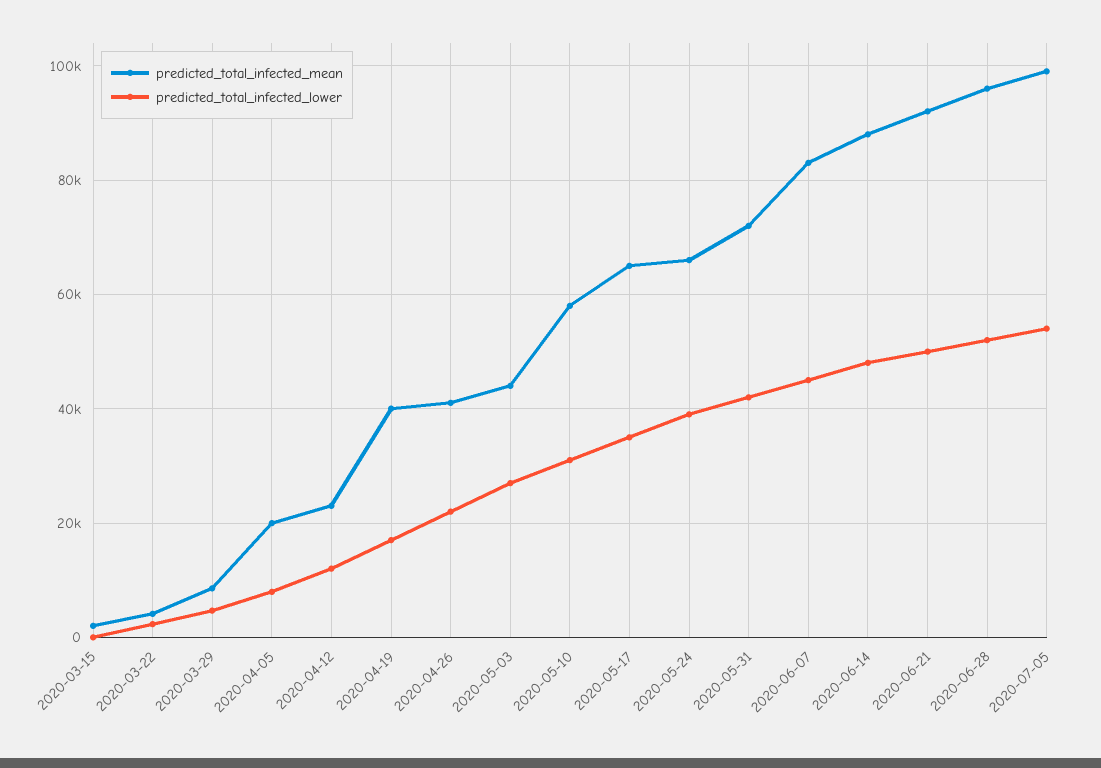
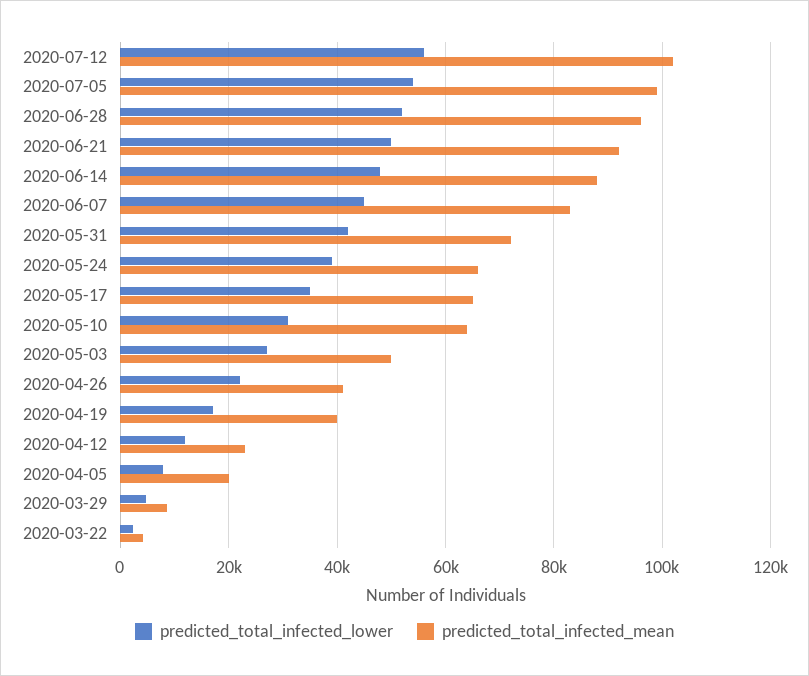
predicted_total_infected_mean, 2020-03-15: 2000 -> none
predicted_total_infected_lower, 2020-03-15: 0 -> none
predicted_total_infected_mean, 2020-05-03: 44000 -> 50000
predicted_total_infected_mean, 2020-05-10: 58000 -> 64000
predicted_total_infected_lower, 2020-07-12: none -> 56000
predicted_total_infected_mean, 2020-07-12: none -> 102000

